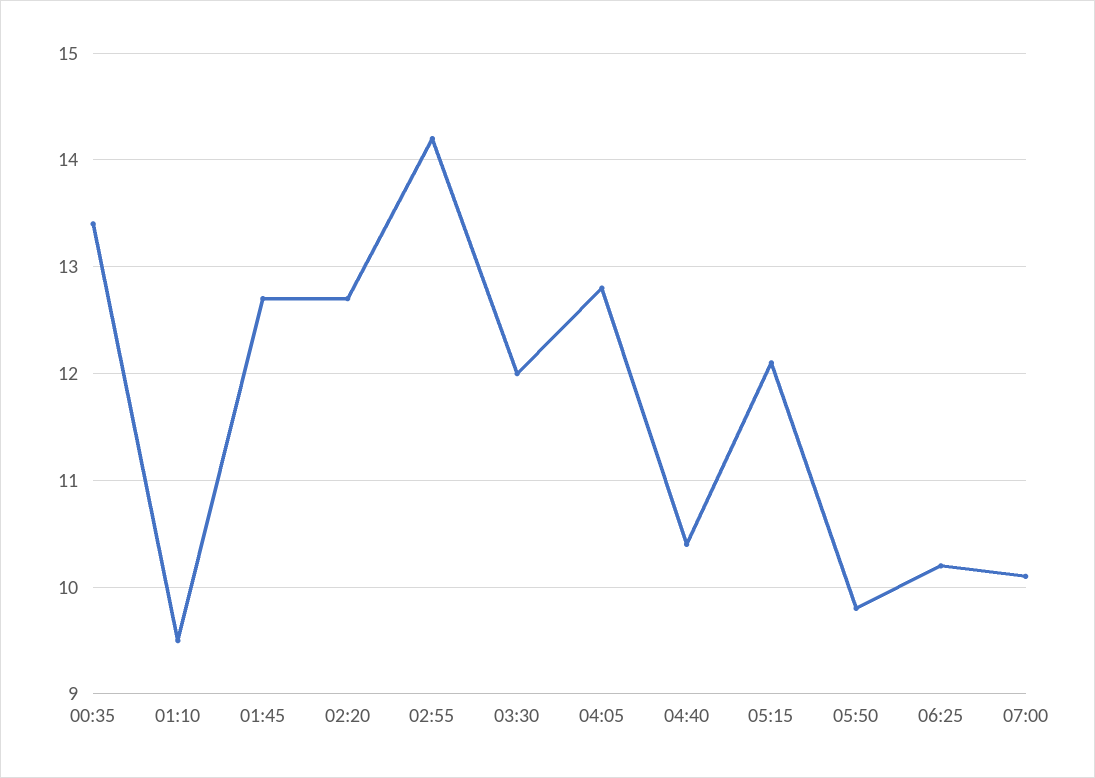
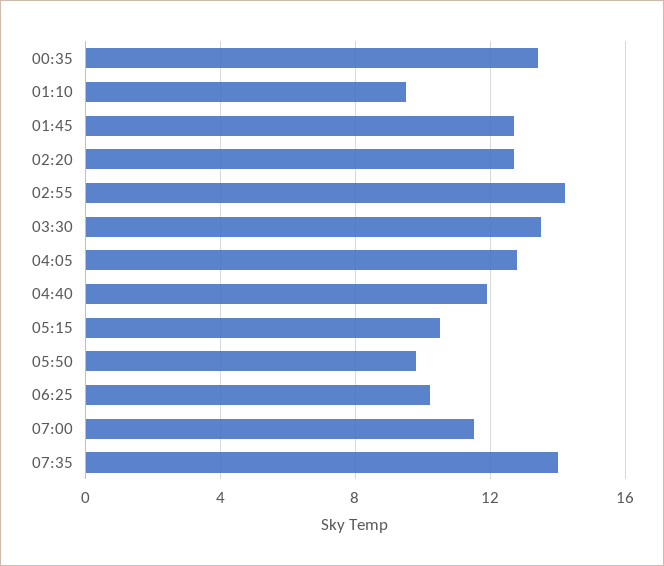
03:30: 12 -> 13.5
04:40: 10.4 -> 12
05:15: 12.1 -> 10.5
07:00: 10.1 -> 11.5
07:35: none -> 14

